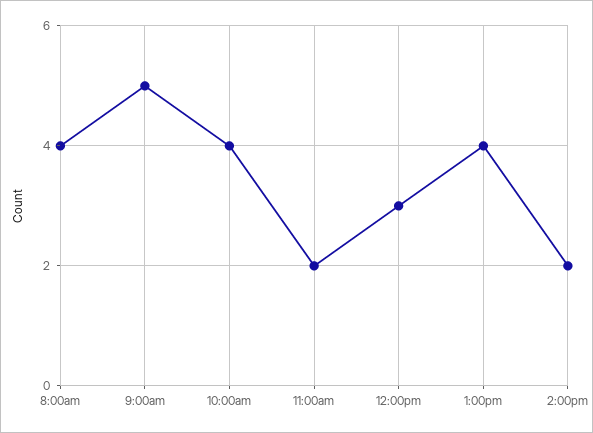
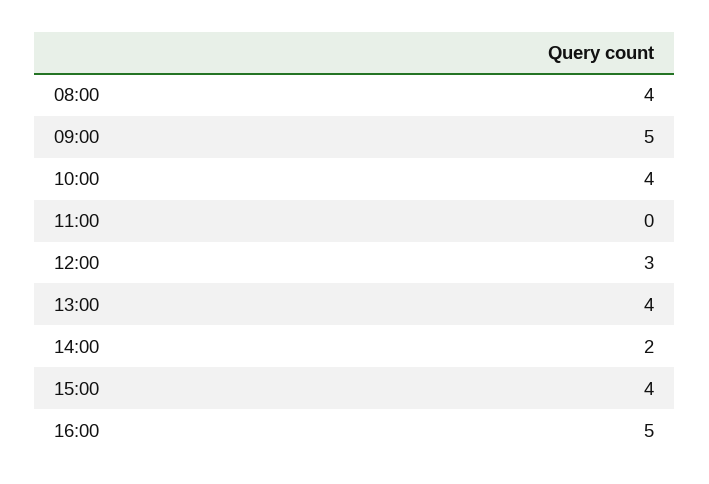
11:00am: 2 -> 0
15:00: none -> 4
16:00: none -> 5

